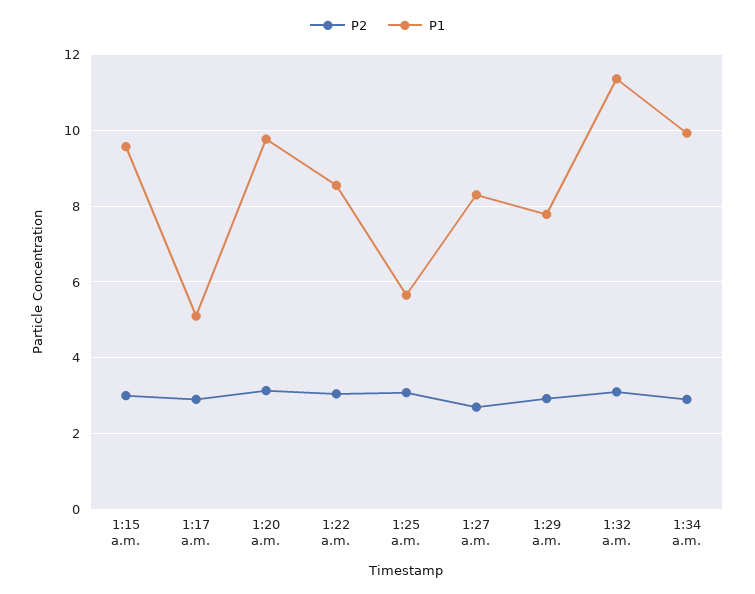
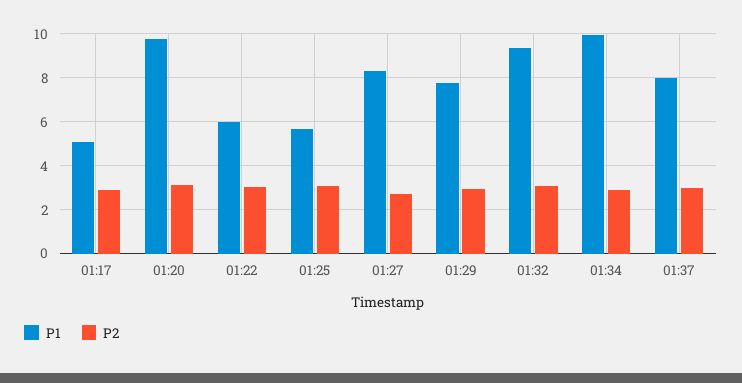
P2, 1:15 a.m.: 3 -> none
P1, 1:15 a.m.: 9.6 -> none
P1, 1:22 a.m.: 8.6 -> 6
P1, 1:32 a.m.: 11.4 -> 9.5
P1, 01:37: none -> 8
P2, 01:37: none -> 3

